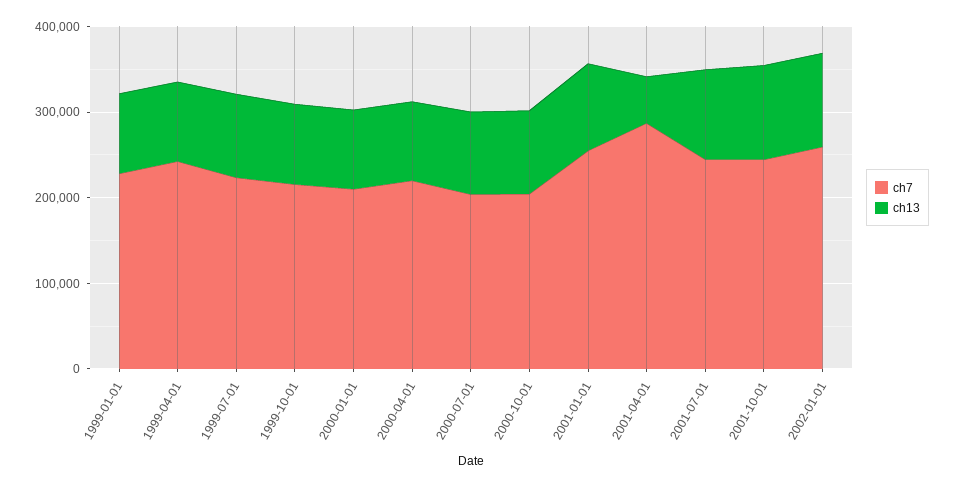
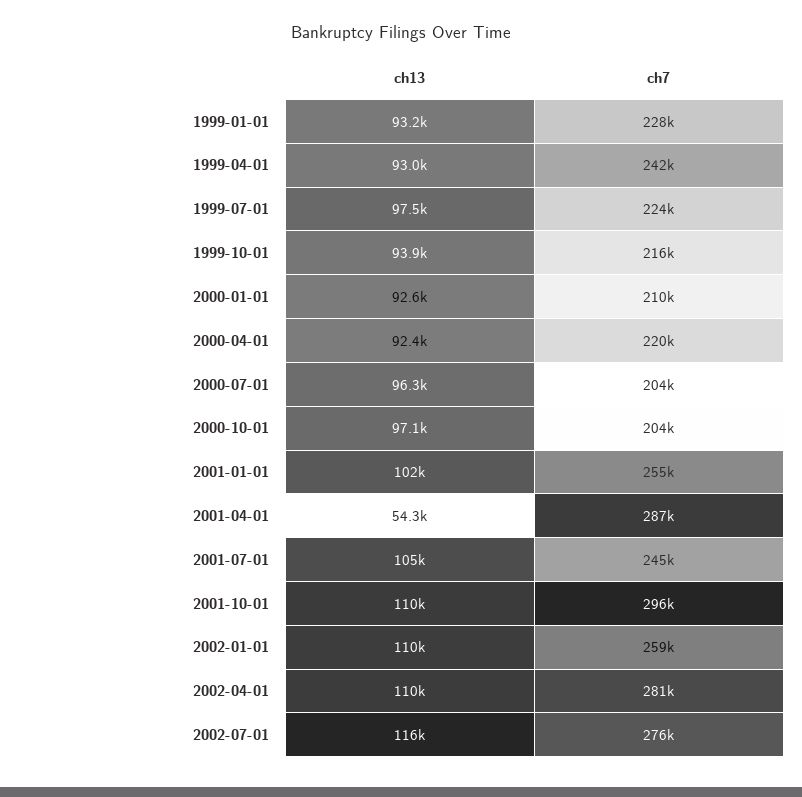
ch7, 2001-10-01: 240000 -> 296000
ch13, 2002-04-01: none -> 110000
ch7, 2002-04-01: none -> 281000
ch13, 2002-07-01: none -> 116000
ch7, 2002-07-01: none -> 276000

